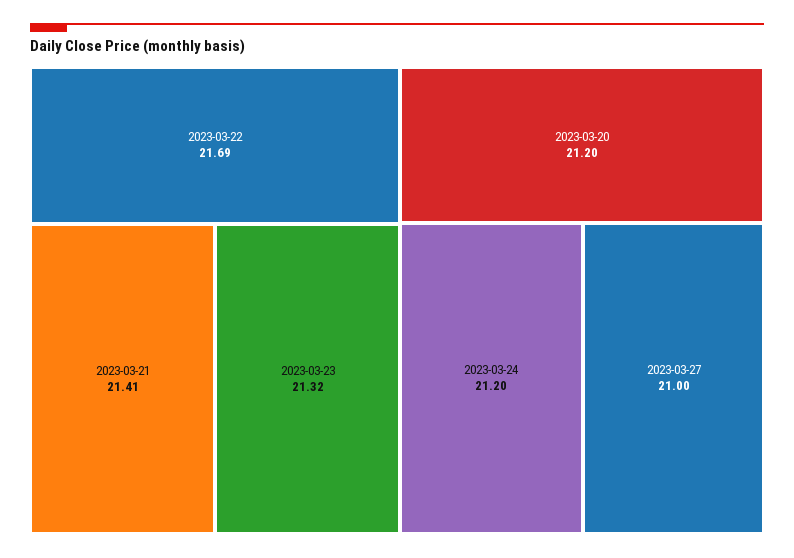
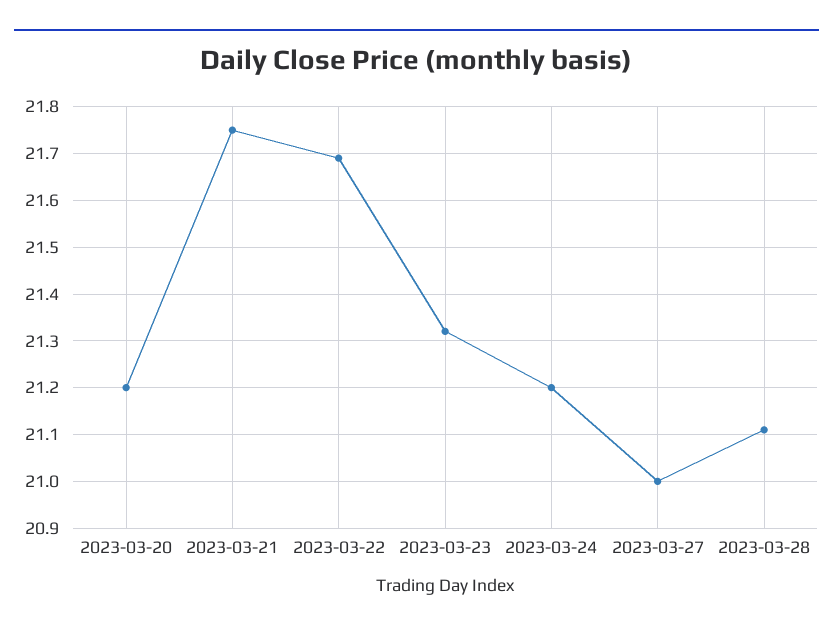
2023-03-21: 21.41 -> 21.75
2023-03-28: none -> 21.1

